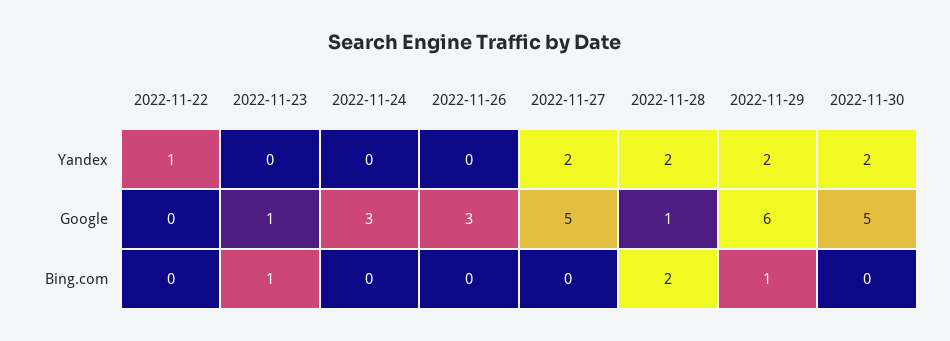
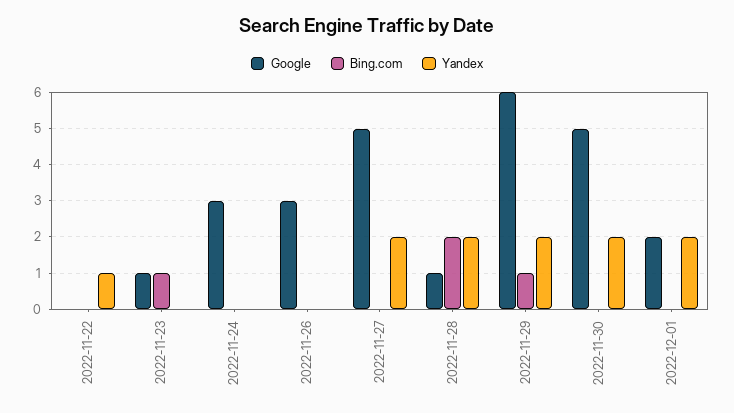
Google, 2022-12-01: none -> 2
Bing.com, 2022-12-01: none -> 0
Yandex, 2022-12-01: none -> 2

